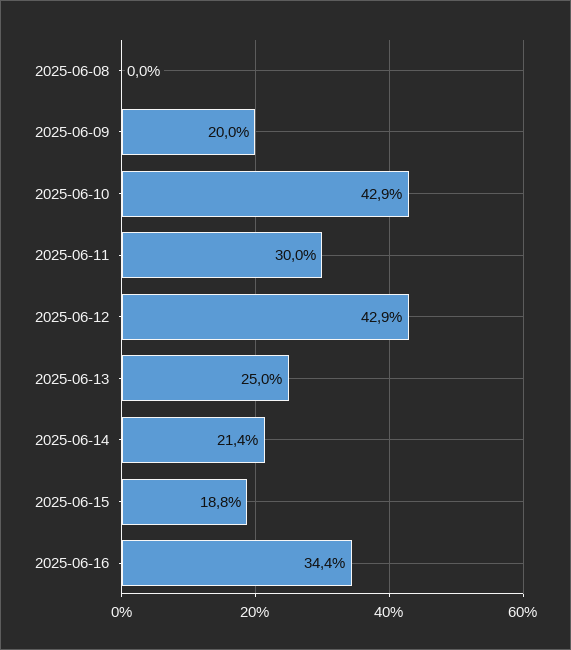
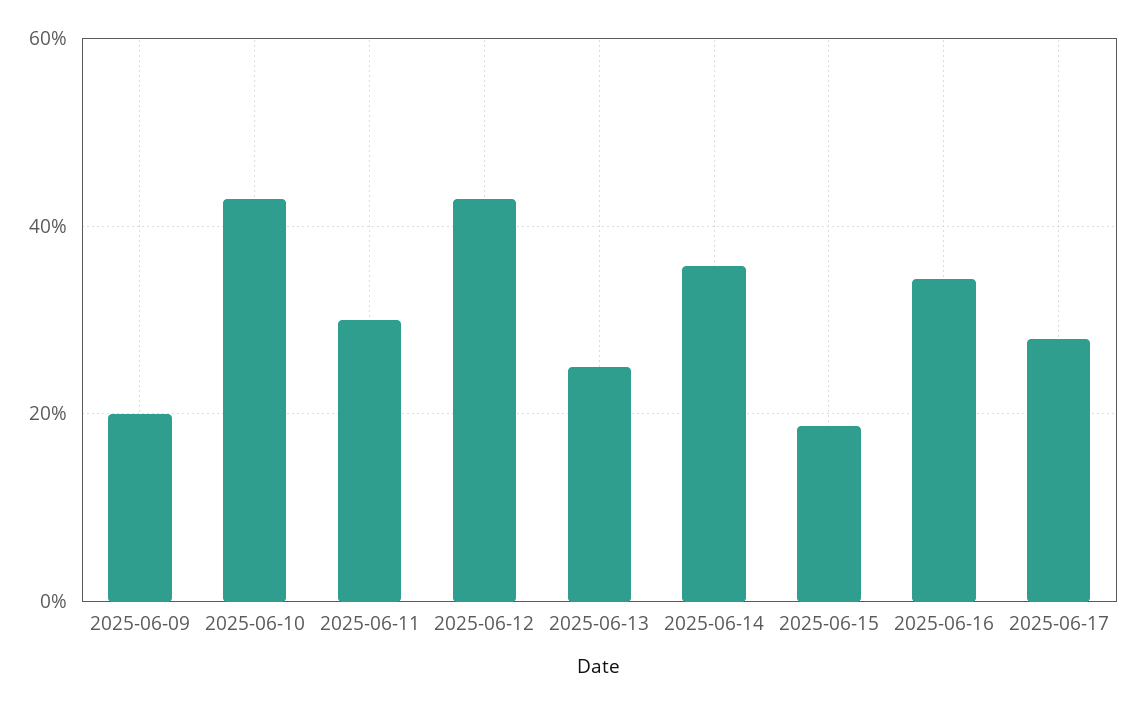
2025-06-08: 0 -> none
2025-06-14: 21.4 -> 36
2025-06-17: none -> 28

